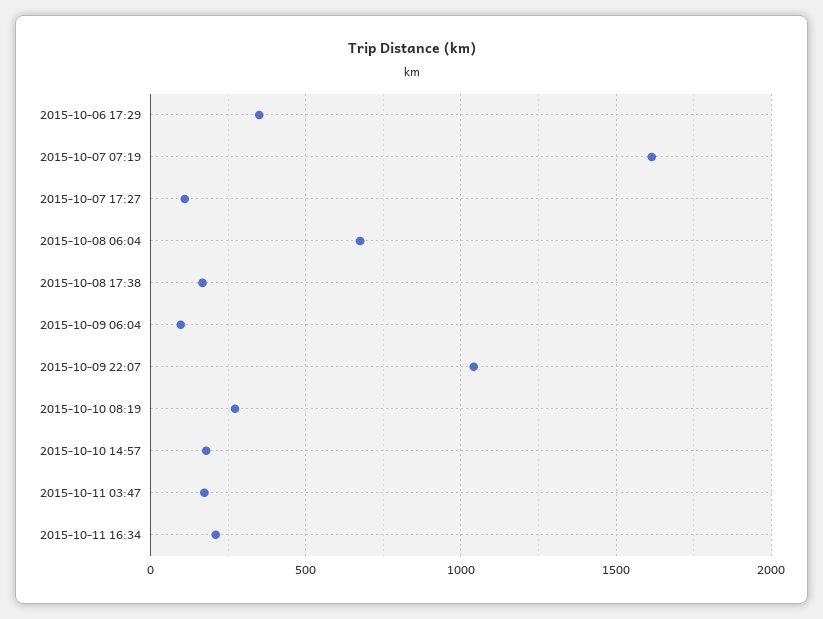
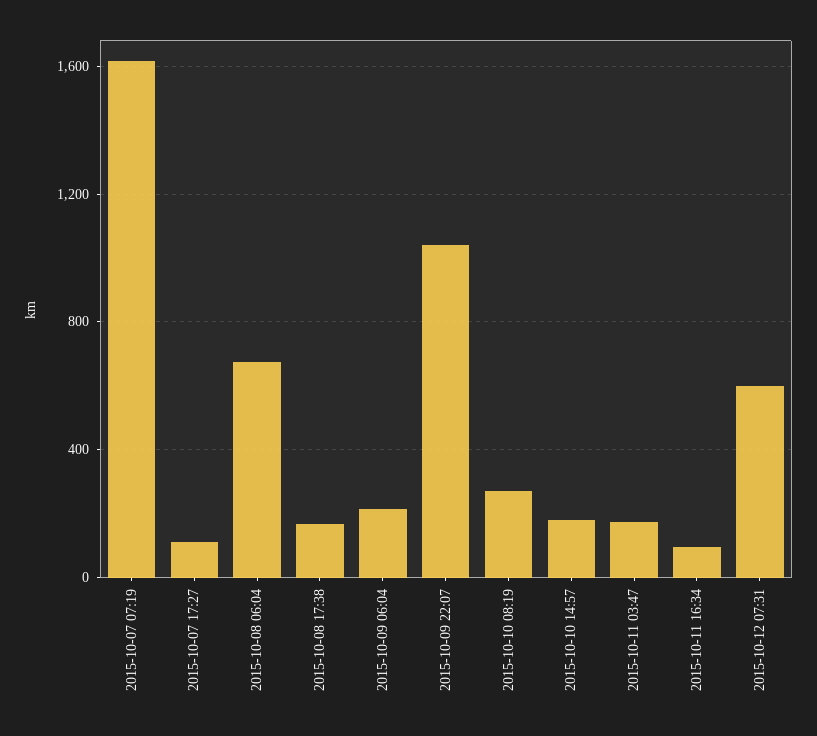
2015-10-06 17:29: 350 -> none
2015-10-09 06:04: 100 -> 200
2015-10-11 16:34: 200 -> 100
2015-10-12 07:31: none -> 600

